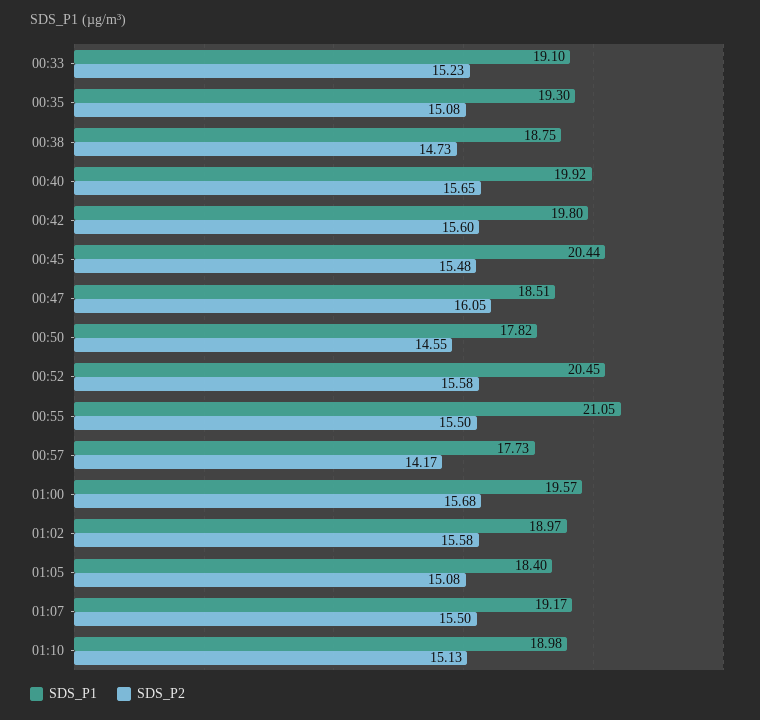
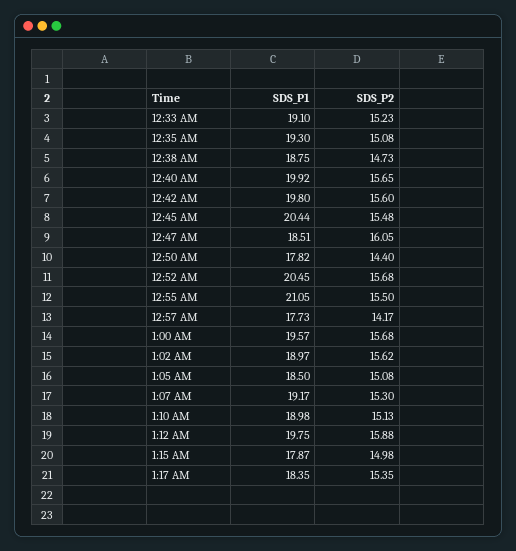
SDS_P2, 00:50: 14.55 -> 14.4
SDS_P2, 00:52: 15.58 -> 15.68
SDS_P2, 01:02: 15.58 -> 15.62
SDS_P1, 01:05: 18.4 -> 18.5
SDS_P2, 01:07: 15.5 -> 15.3
SDS_P1, 1:12 AM: none -> 19.75
SDS_P2, 1:12 AM: none -> 15.88
SDS_P1, 1:15 AM: none -> 17.87
SDS_P2, 1:15 AM: none -> 14.98
SDS_P1, 1:17 AM: none -> 18.35
SDS_P2, 1:17 AM: none -> 15.35

